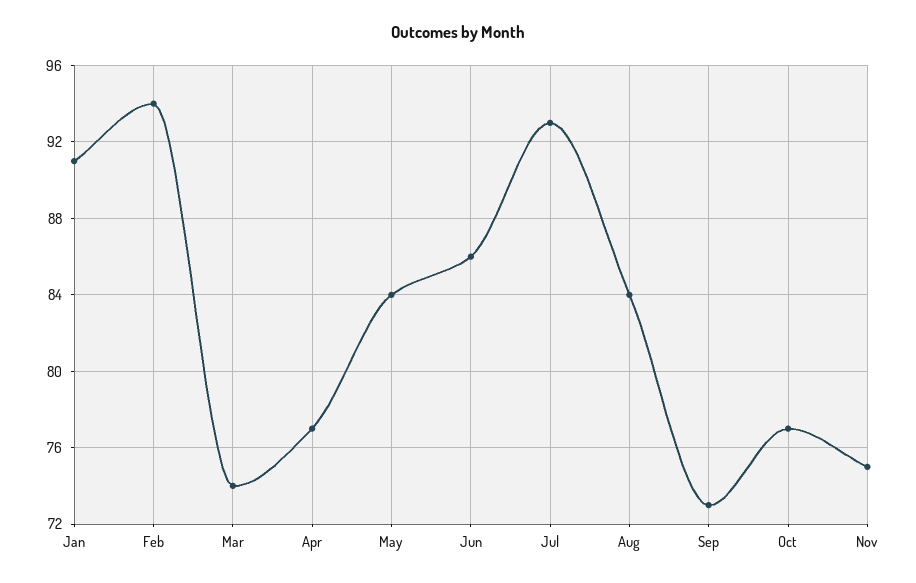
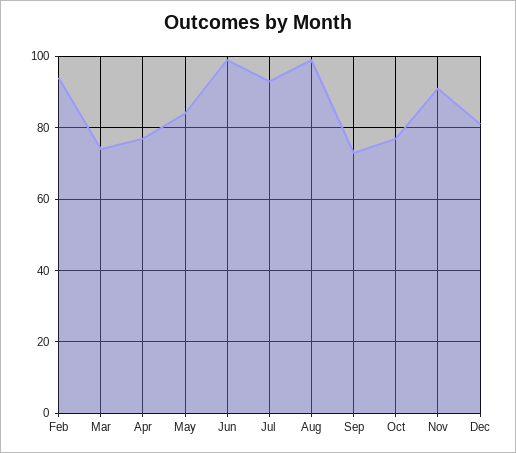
Jan: 91 -> none
Jun: 86 -> 100
Aug: 84 -> 100
Nov: 75 -> 90
Dec: none -> 80

